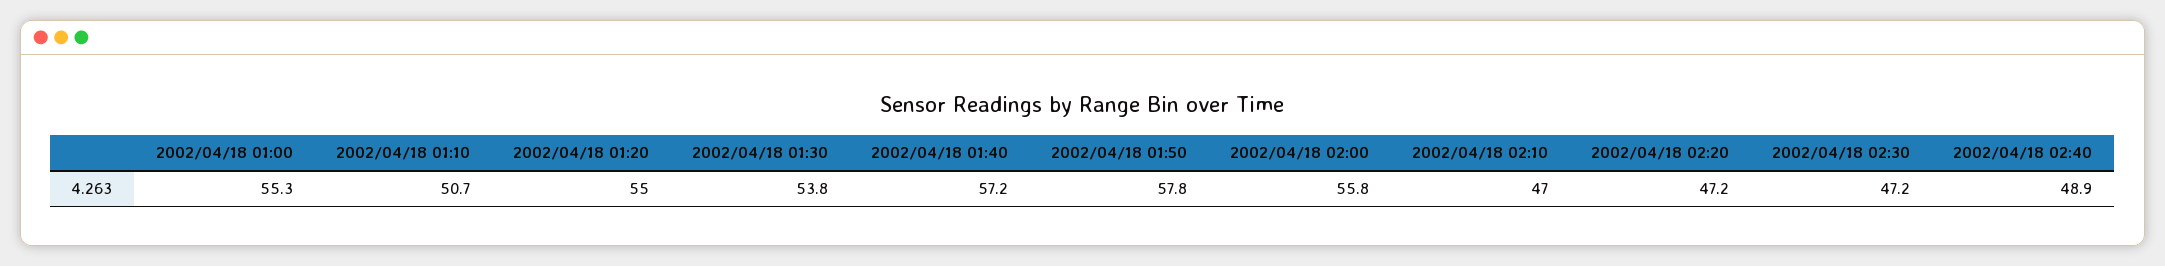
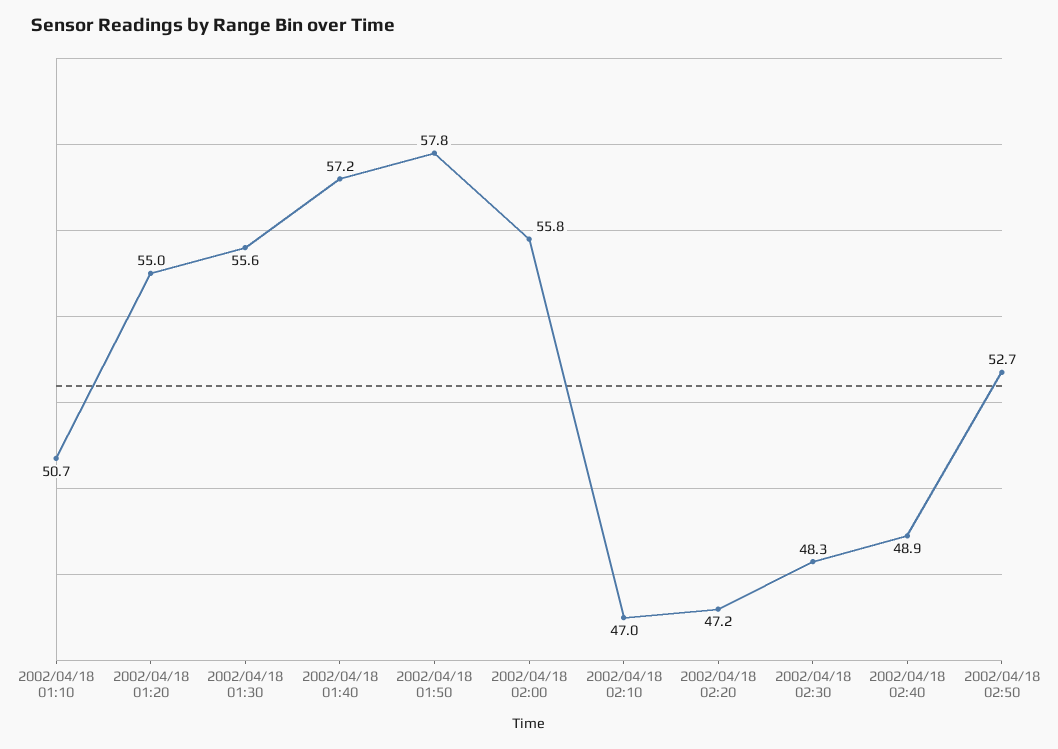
2002/04/18 01:00: 55.3 -> none
2002/04/18 01:30: 53.8 -> 55.6
2002/04/18 02:30: 47.2 -> 48.3
2002/04/18 02:50: none -> 52.7

